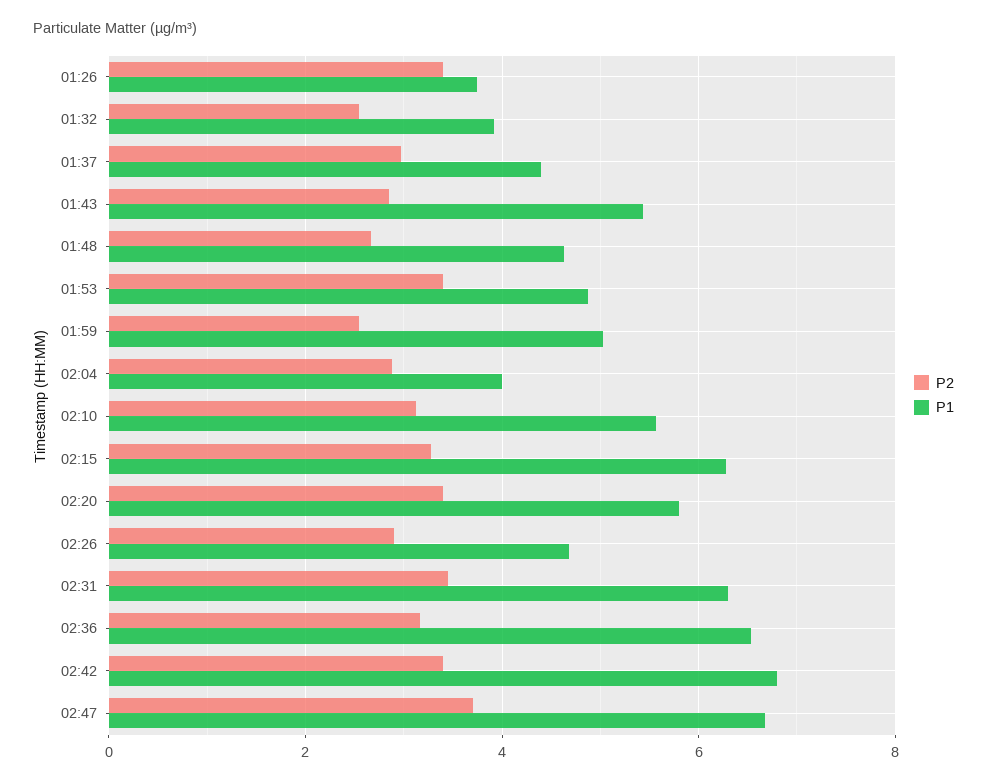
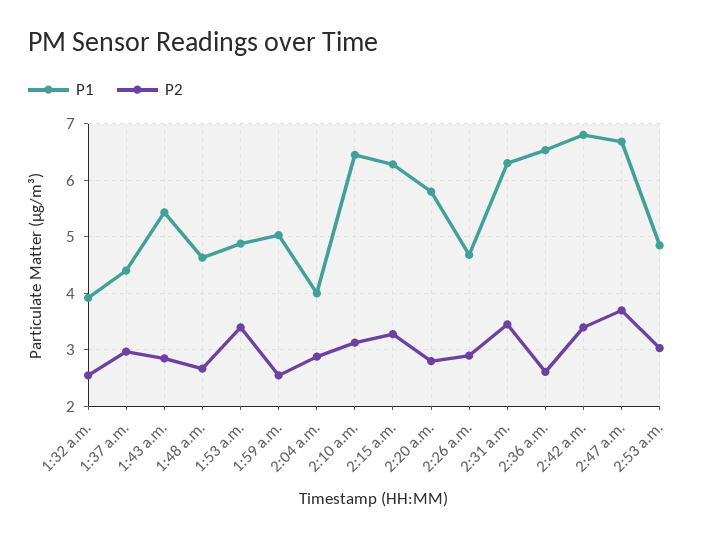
P2, 01:26: 3.4 -> none
P1, 01:26: 3.8 -> none
P1, 02:10: 5.6 -> 6.4
P2, 02:20: 3.4 -> 2.8
P2, 02:36: 3.2 -> 2.6
P1, 2:53 a.m.: none -> 4.8
P2, 2:53 a.m.: none -> 3

